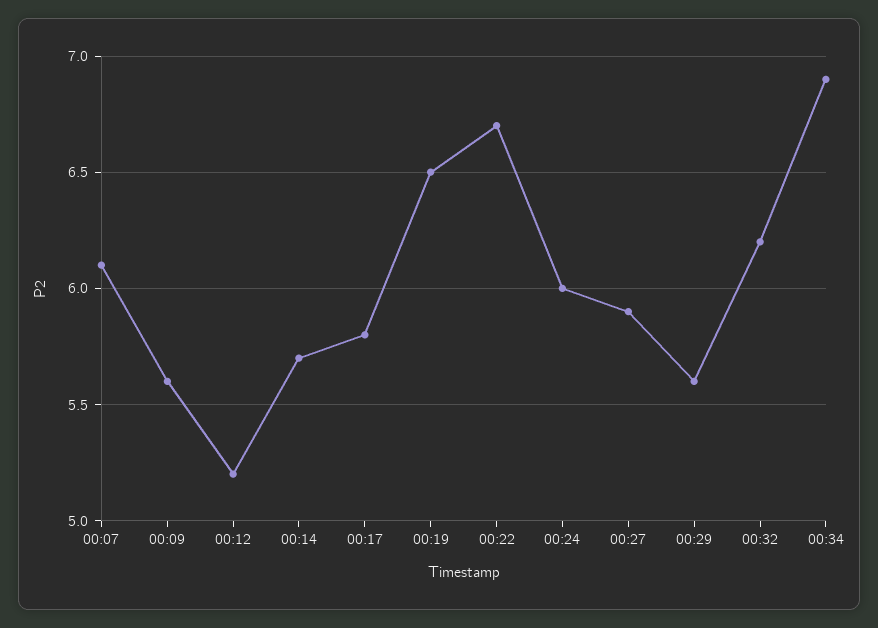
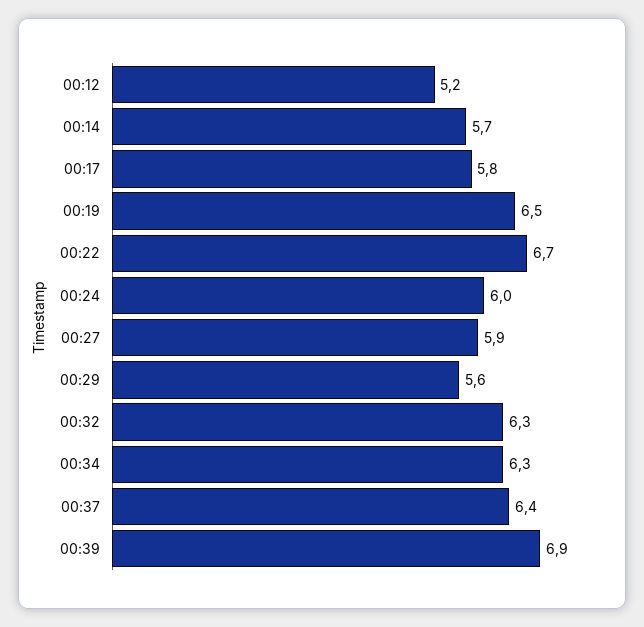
00:07: 6.1 -> none
00:09: 5.6 -> none
00:32: 6.2 -> 6.3
00:34: 6.9 -> 6.3
00:37: none -> 6.4
00:39: none -> 6.9

